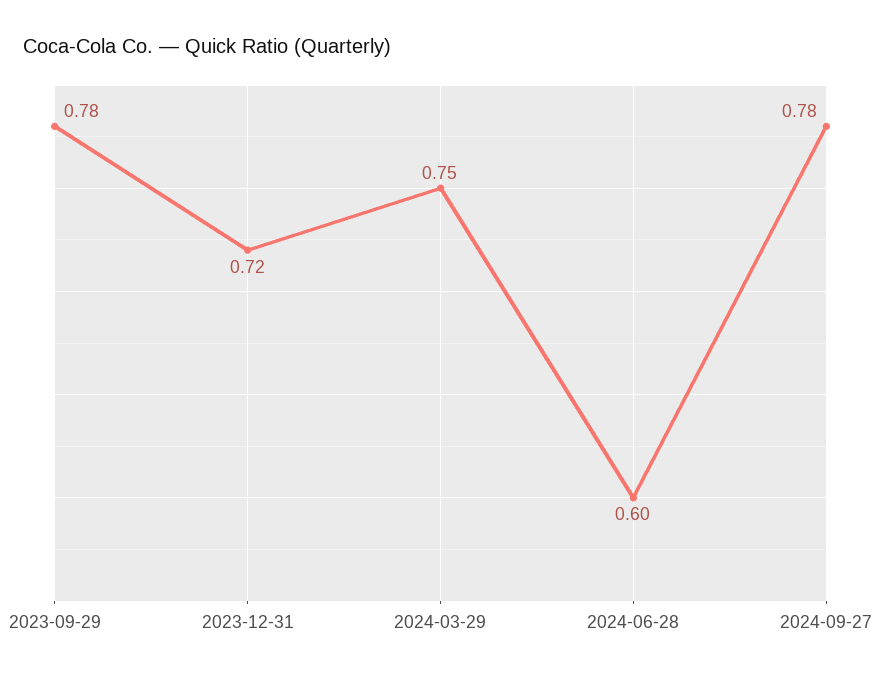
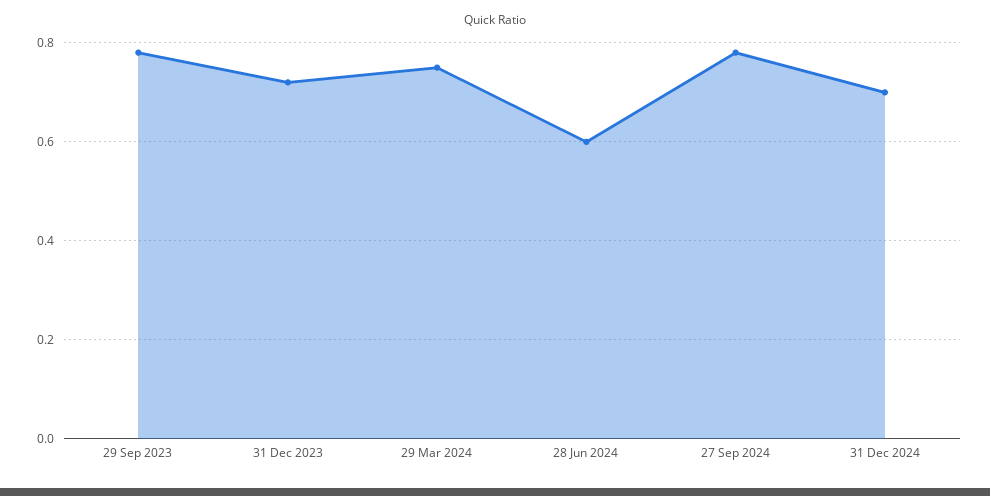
31 Dec 2024: none -> 0.7

